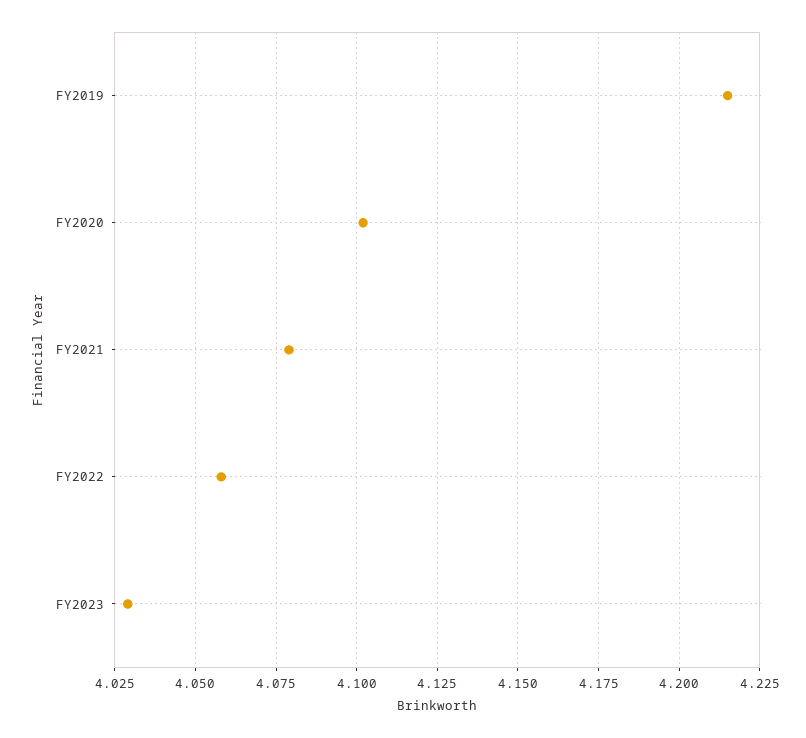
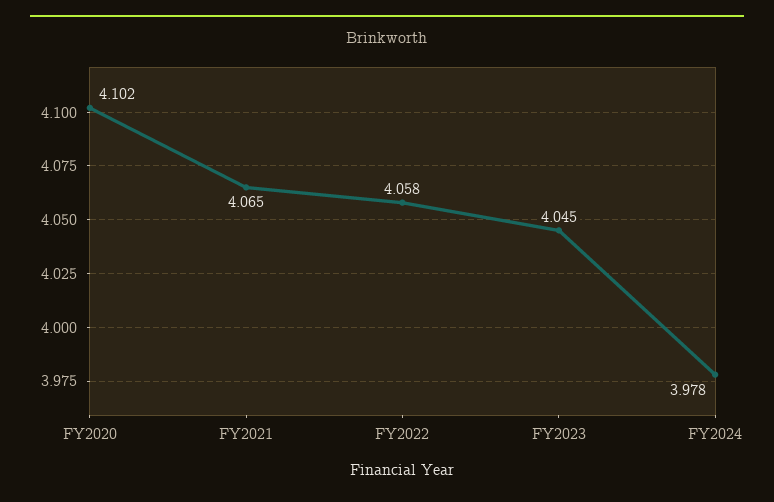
FY2019: 4.215 -> none
FY2021: 4.08 -> 4.065
FY2023: 4.03 -> 4.045
FY2024: none -> 3.978

